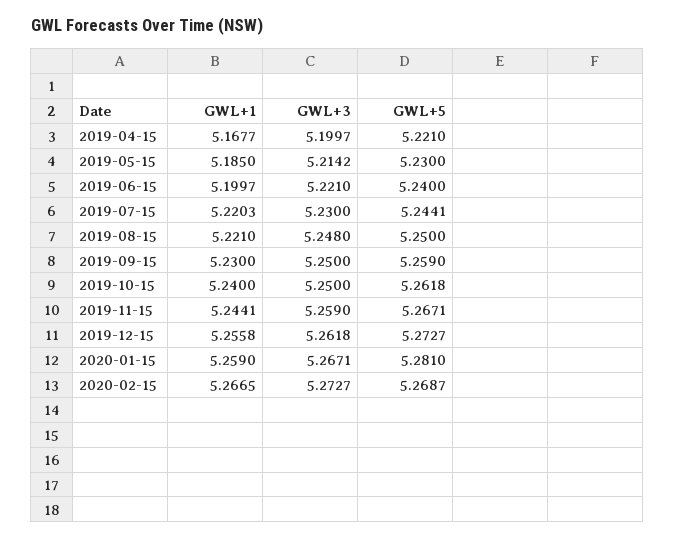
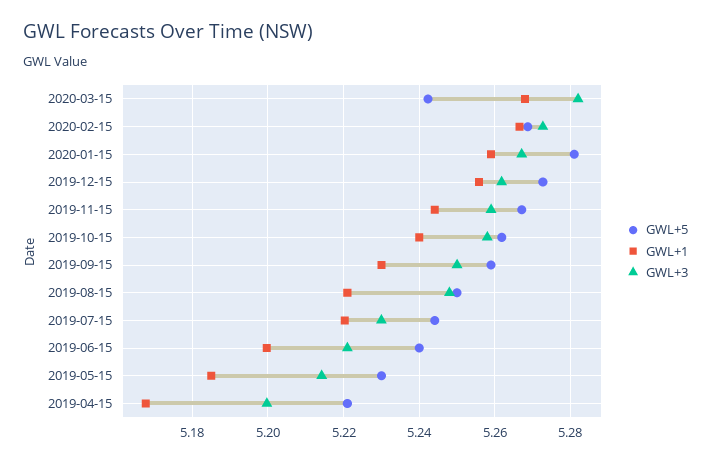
GWL+3, 2019-10-15: 5.25 -> 5.258
GWL+5, 2020-03-15: none -> 5.242
GWL+1, 2020-03-15: none -> 5.268
GWL+3, 2020-03-15: none -> 5.282

